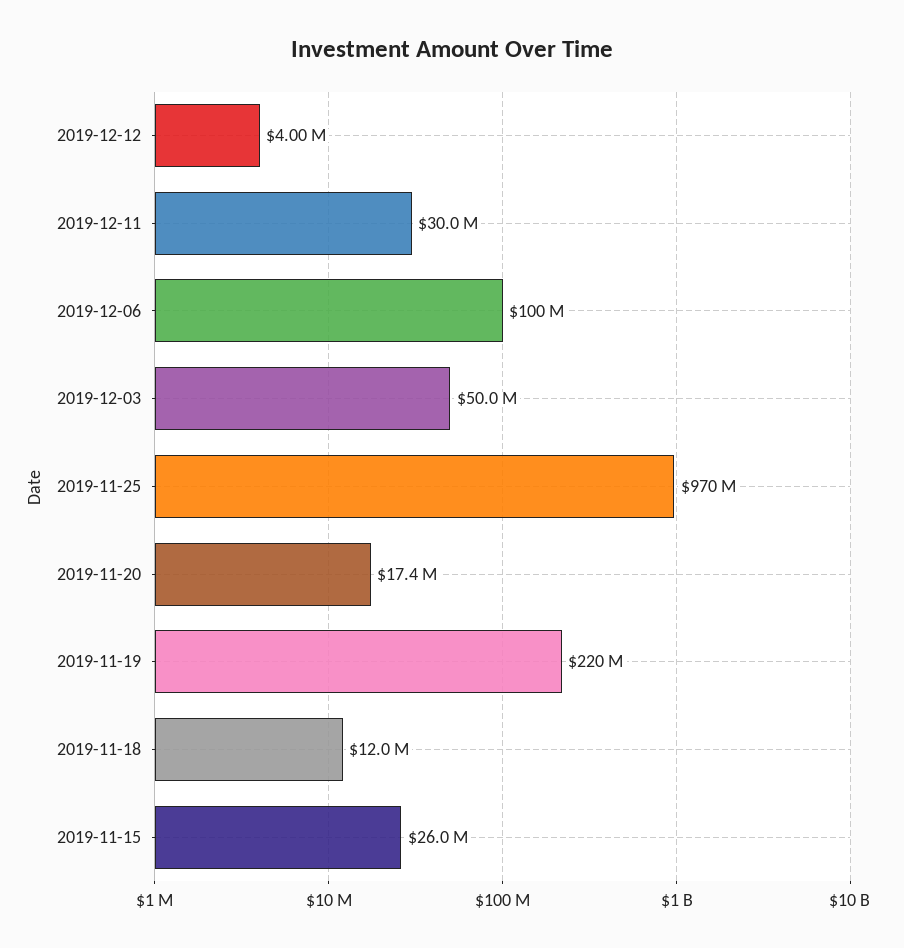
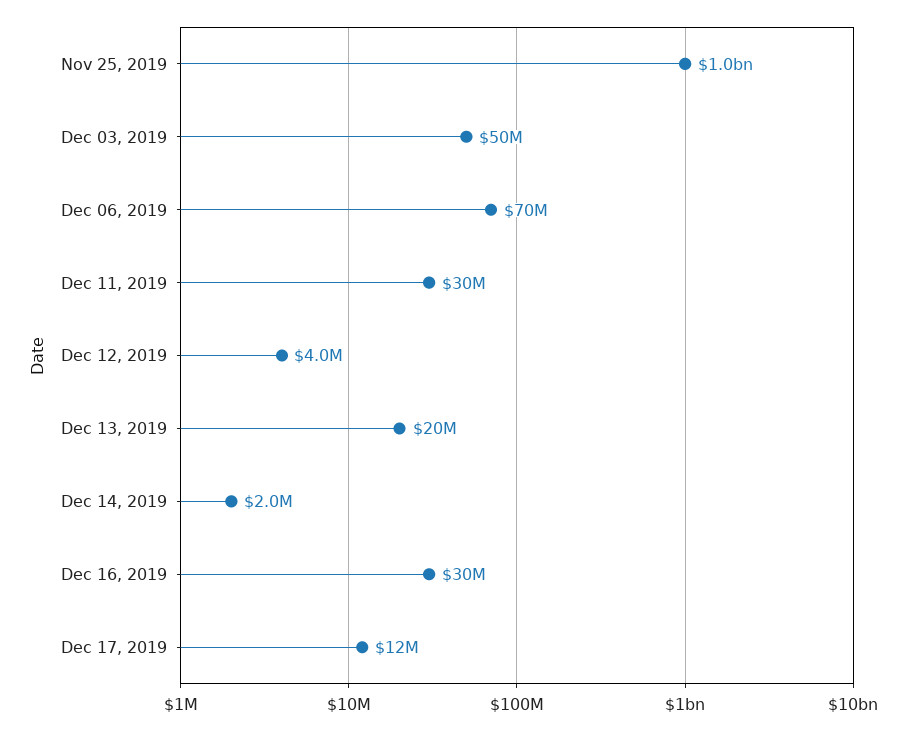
2019-12-06: 100000000 -> 70000000
2019-11-25: 970000000 -> 1000000000
2019-11-20: 17400000 -> none
2019-11-19: 220000000 -> none
2019-11-18: 12000000 -> none
2019-11-15: 26000000 -> none
Dec 13, 2019: none -> 20000000
Dec 14, 2019: none -> 2000000
Dec 16, 2019: none -> 30000000
Dec 17, 2019: none -> 12000000

